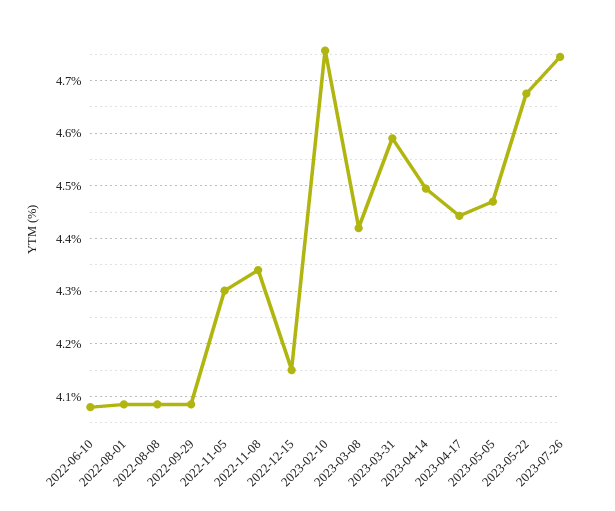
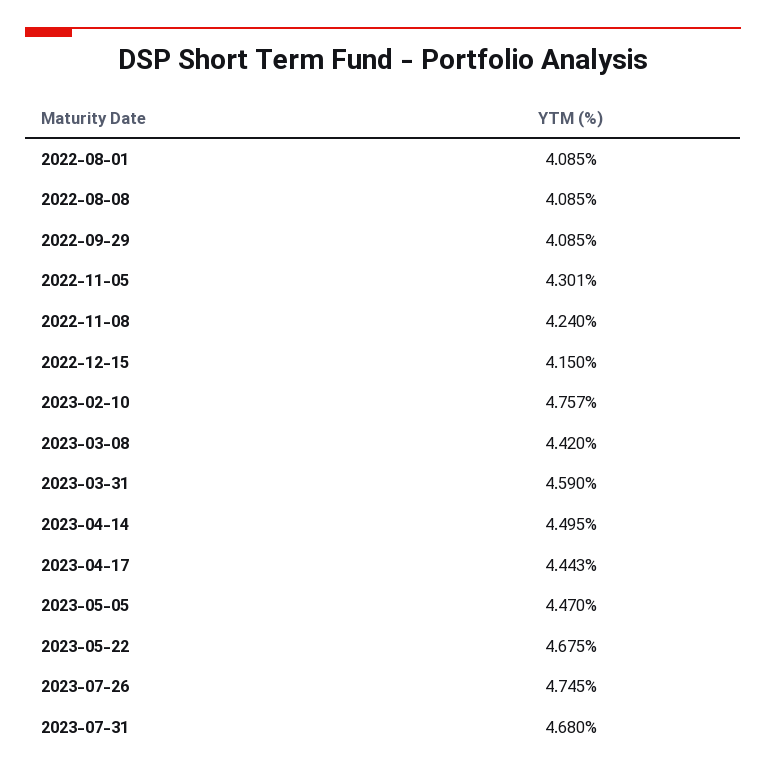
2022-06-10: 4.08 -> none
2022-11-08: 4.34 -> 4.24
2023-07-31: none -> 4.68

